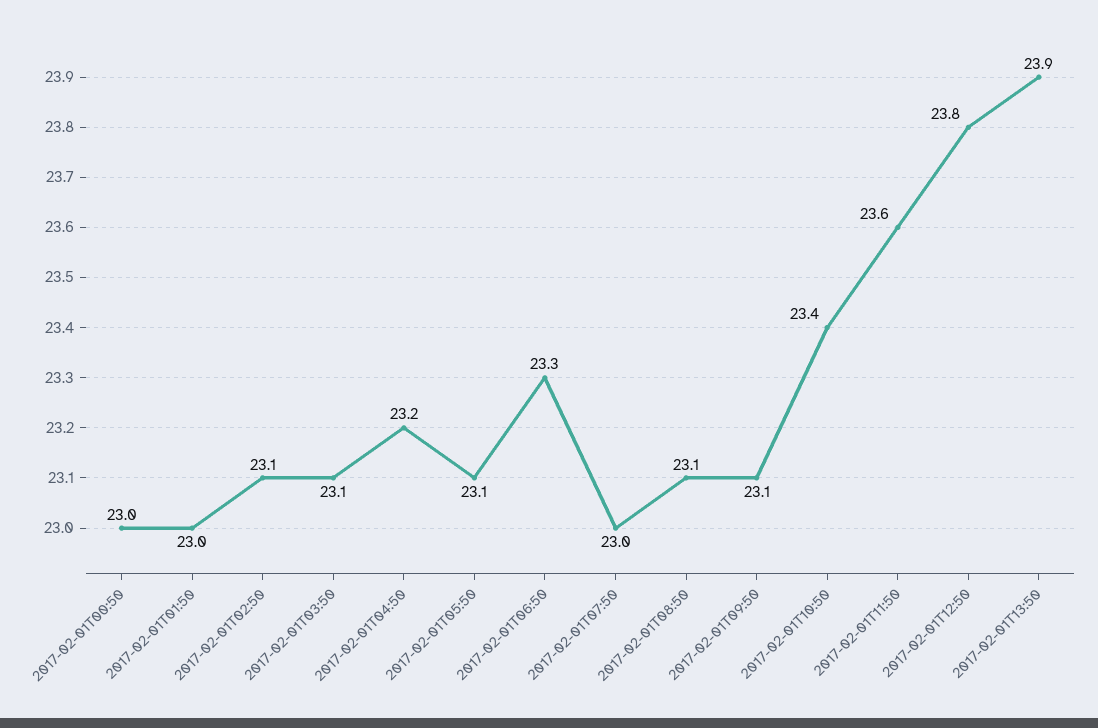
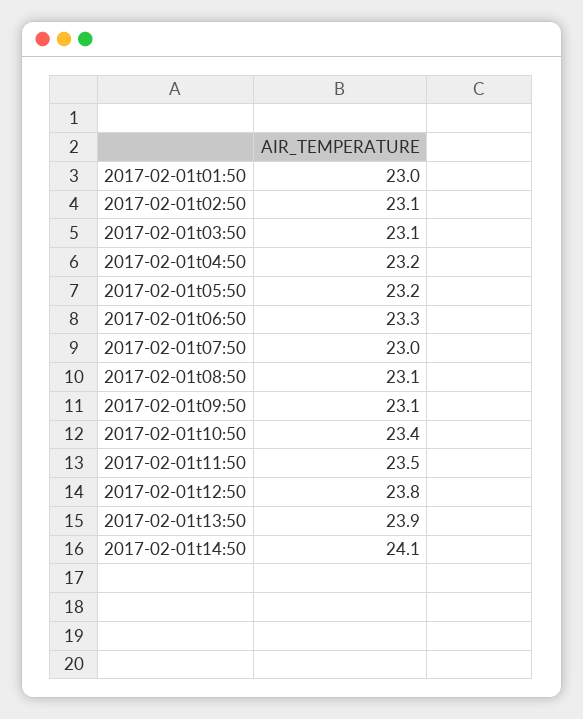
2017-02-01T00:50: 23 -> none
2017-02-01T05:50: 23.1 -> 23.2
2017-02-01T11:50: 23.6 -> 23.5
2017-02-01t14:50: none -> 24.1

